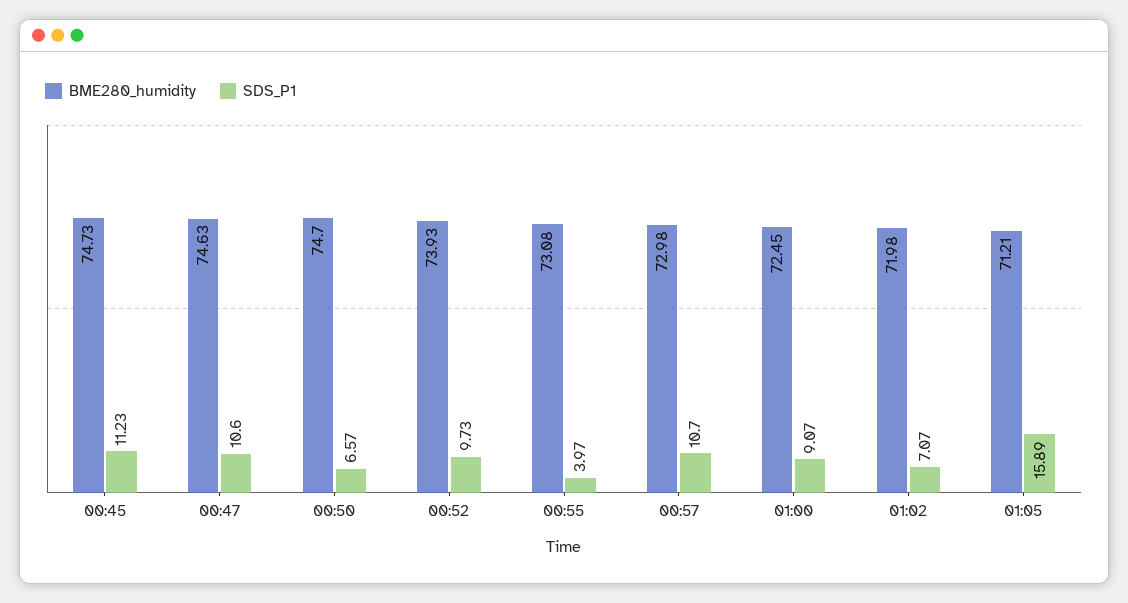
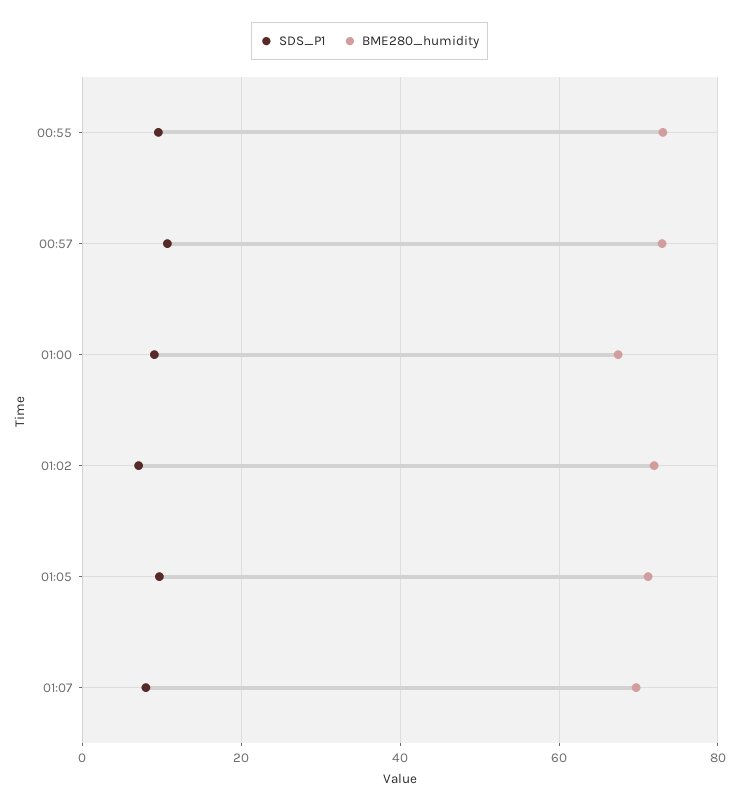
BME280_humidity, 00:45: 74.73 -> none
SDS_P1, 00:45: 11.23 -> none
BME280_humidity, 00:47: 74.63 -> none
SDS_P1, 00:47: 10.6 -> none
BME280_humidity, 00:50: 74.7 -> none
SDS_P1, 00:50: 6.57 -> none
BME280_humidity, 00:52: 73.93 -> none
SDS_P1, 00:52: 9.73 -> none
SDS_P1, 00:55: 3.97 -> 10
BME280_humidity, 01:00: 72.45 -> 68
SDS_P1, 01:05: 15.89 -> 10
SDS_P1, 01:07: none -> 8
BME280_humidity, 01:07: none -> 70

